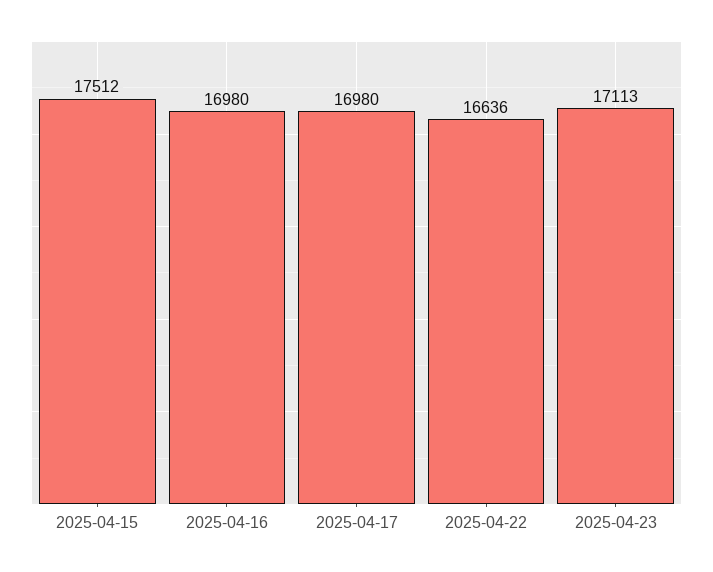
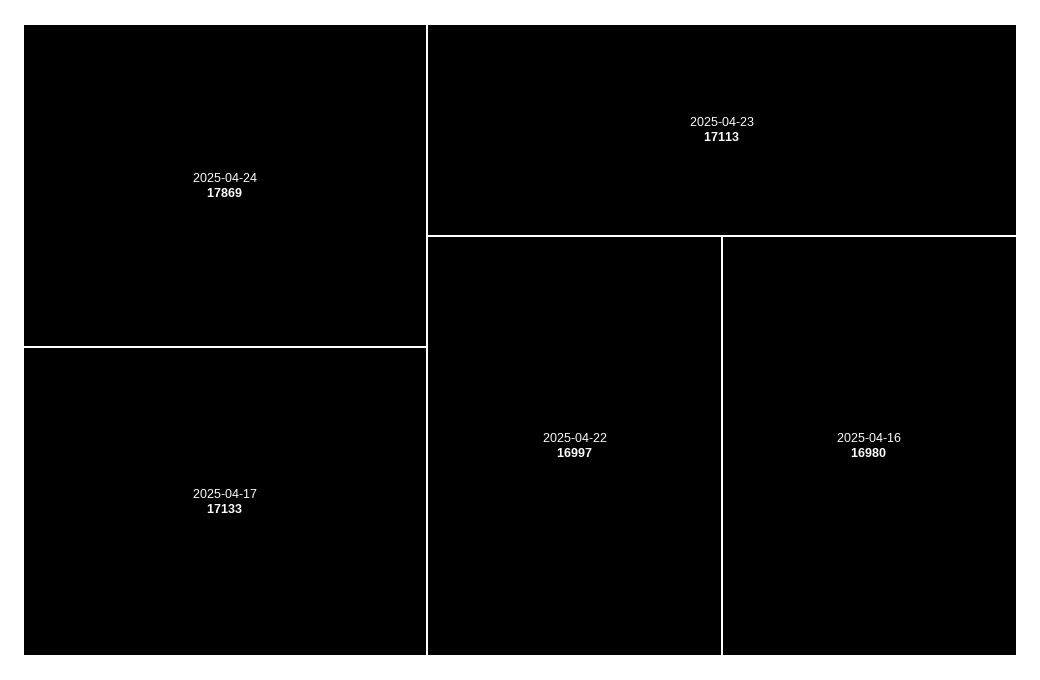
2025-04-15: 17512 -> none
2025-04-17: 16980 -> 17133
2025-04-22: 16636 -> 16997
2025-04-24: none -> 17869

